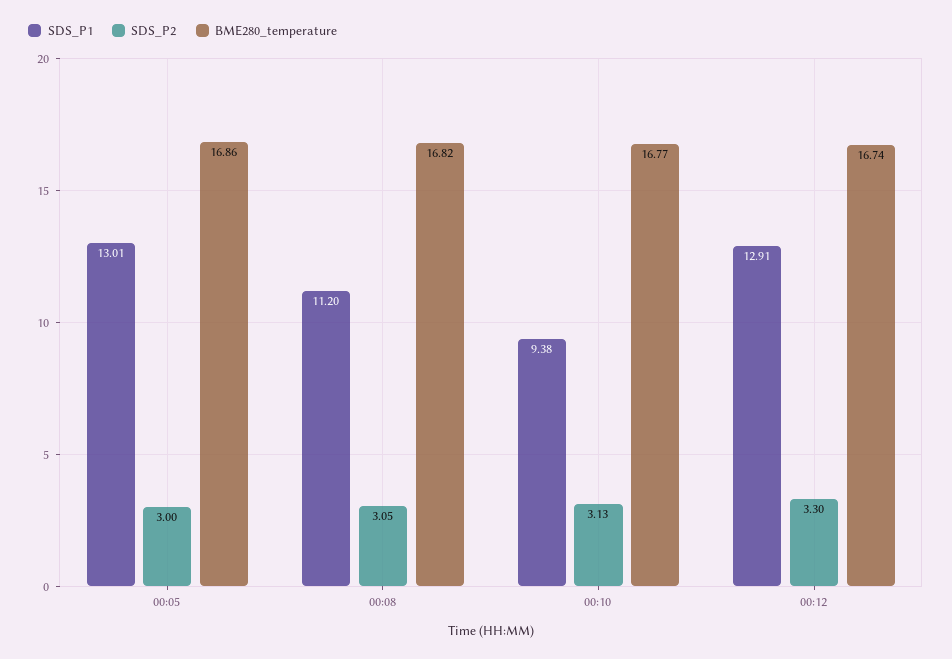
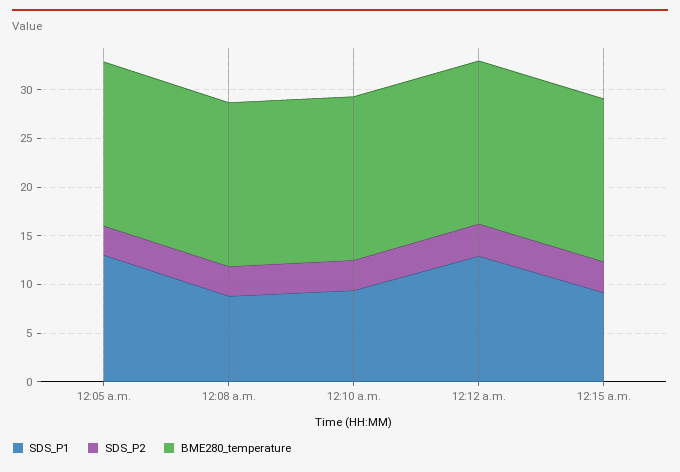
SDS_P1, 00:08: 11.2 -> 9
SDS_P1, 12:15 a.m.: none -> 9
SDS_P2, 12:15 a.m.: none -> 3
BME280_temperature, 12:15 a.m.: none -> 17

